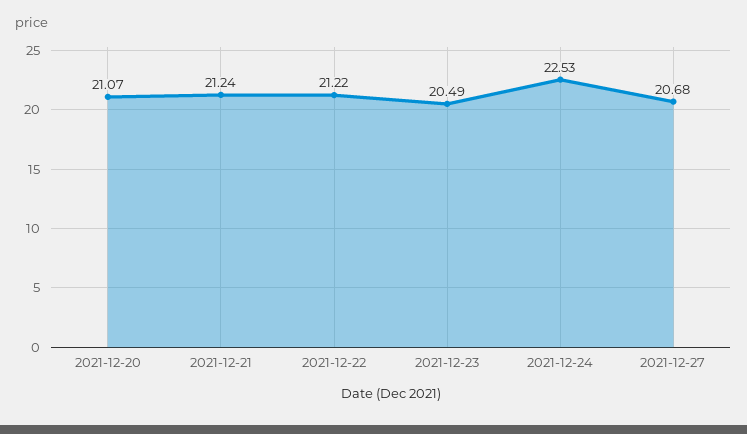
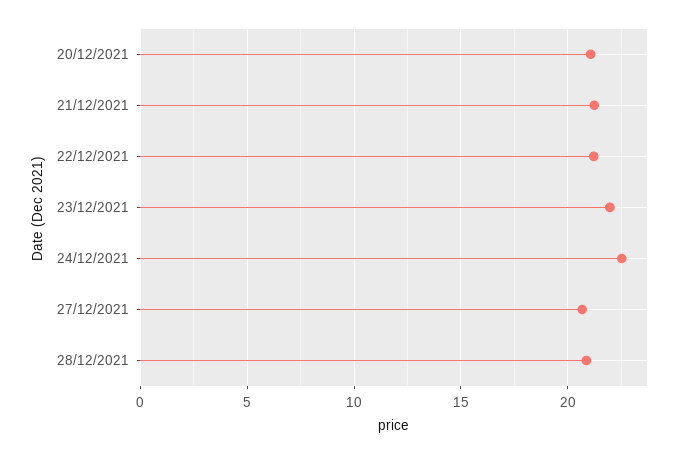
2021-12-23: 20.49 -> 22
28/12/2021: none -> 21

